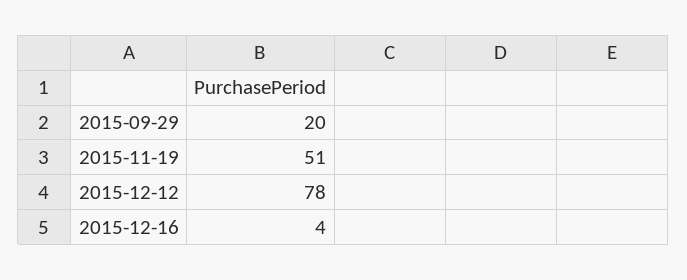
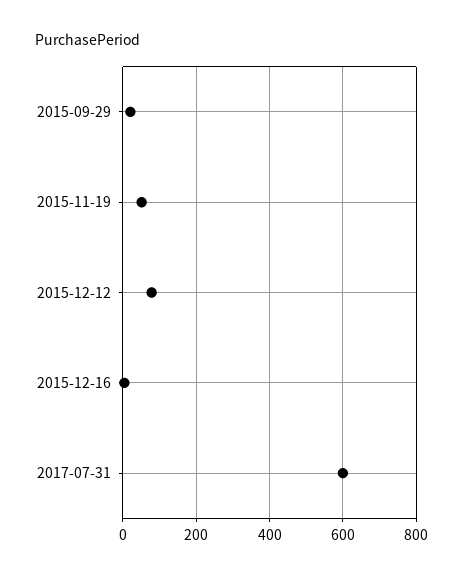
2017-07-31: none -> 600

